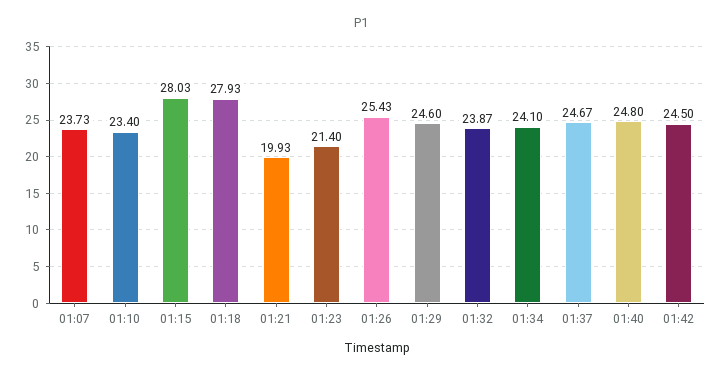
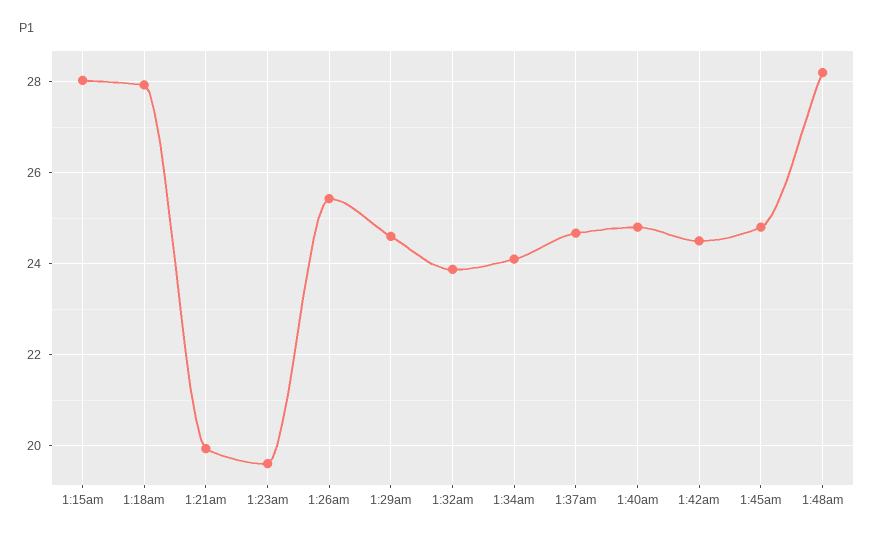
01:07: 23.73 -> none
01:10: 23.4 -> none
01:23: 21.4 -> 19.6
1:45am: none -> 24.8
1:48am: none -> 28.2

